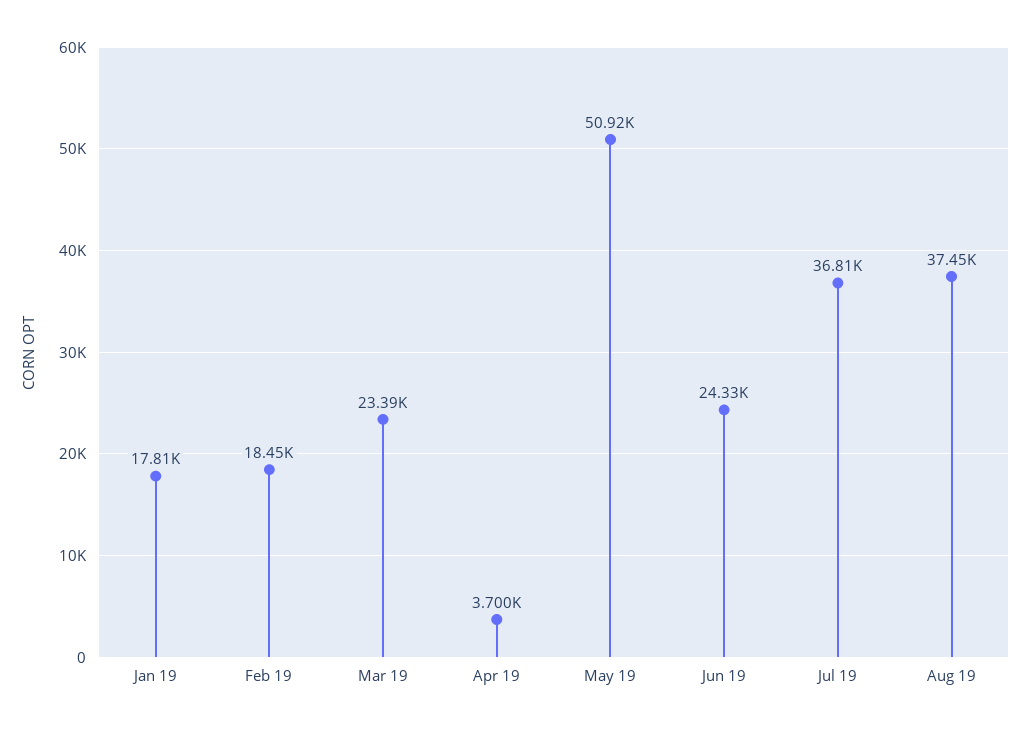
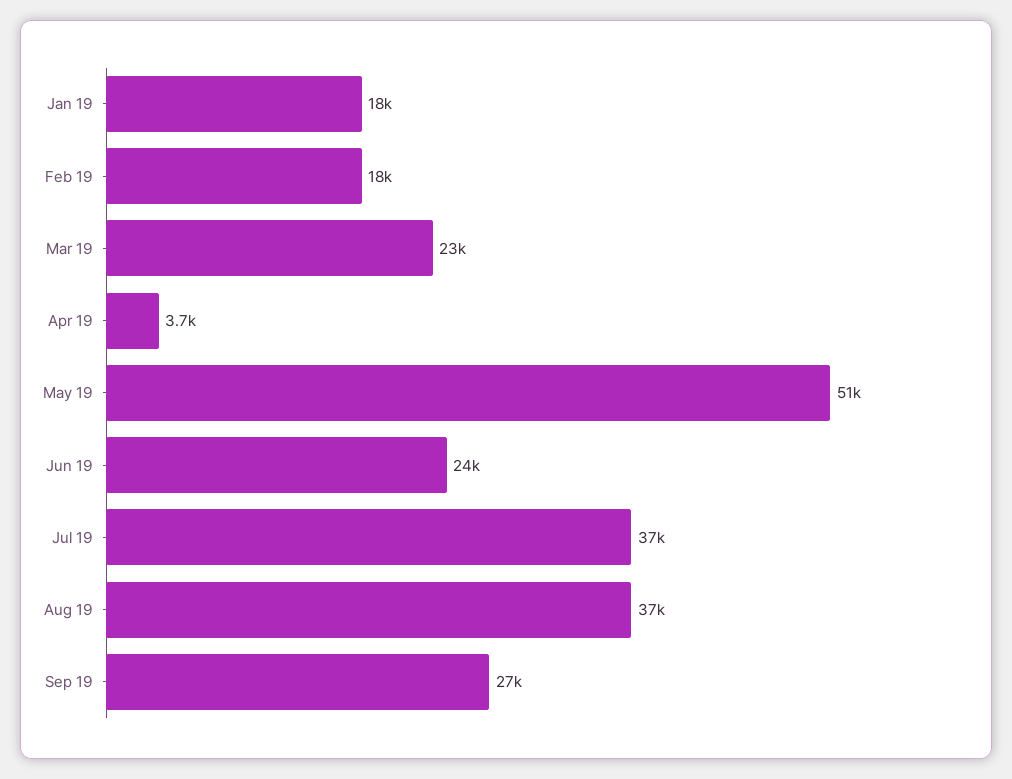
Sep 19: none -> 27000

